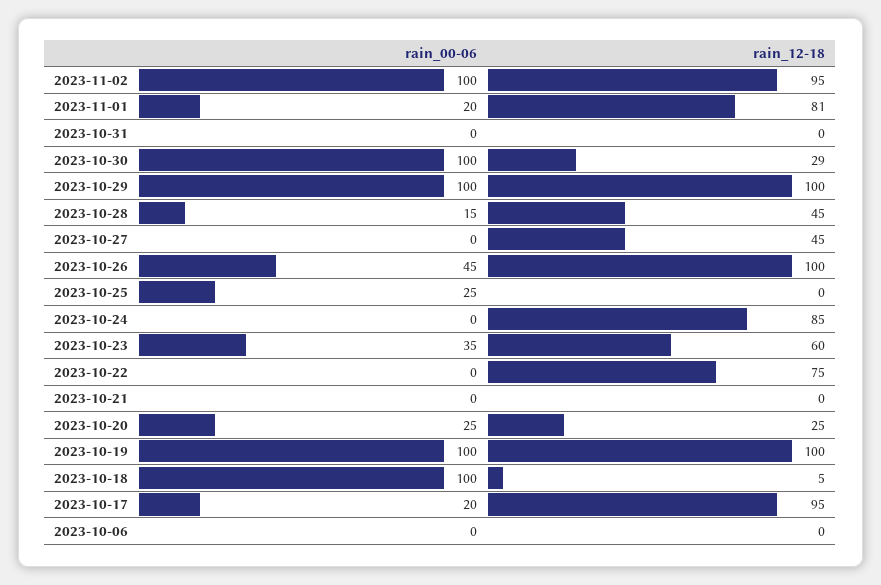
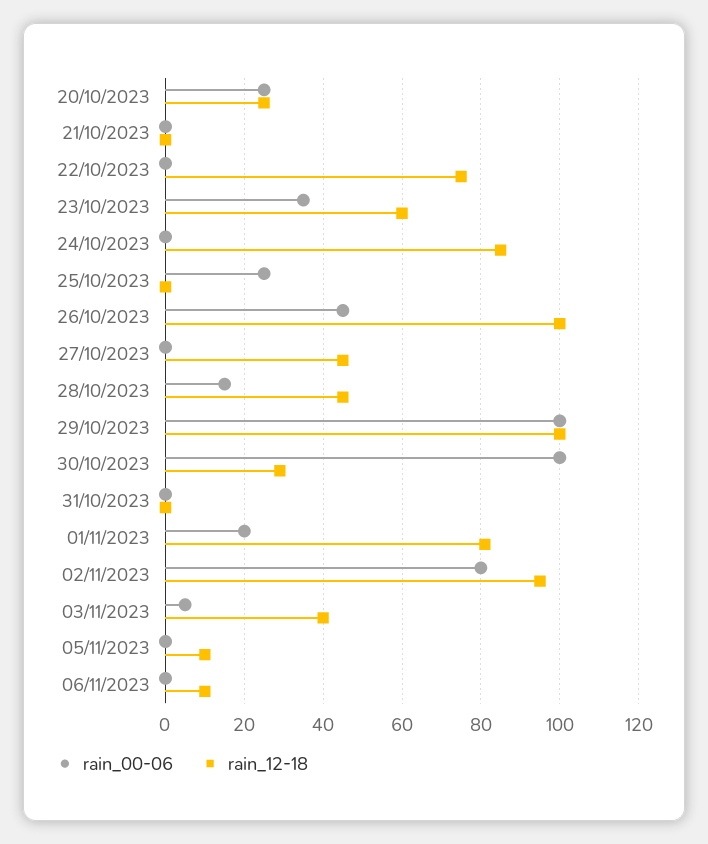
rain_00-06, 2023-11-02: 100 -> 80
rain_00-06, 2023-10-19: 100 -> none
rain_12-18, 2023-10-19: 100 -> none
rain_00-06, 2023-10-18: 100 -> none
rain_12-18, 2023-10-18: 5 -> none
rain_00-06, 2023-10-17: 20 -> none
rain_12-18, 2023-10-17: 95 -> none
rain_00-06, 2023-10-06: 0 -> none
rain_12-18, 2023-10-06: 0 -> none
rain_00-06, 03/11/2023: none -> 5
rain_12-18, 03/11/2023: none -> 40
rain_00-06, 05/11/2023: none -> 0
rain_12-18, 05/11/2023: none -> 10
rain_00-06, 06/11/2023: none -> 0
rain_12-18, 06/11/2023: none -> 10

